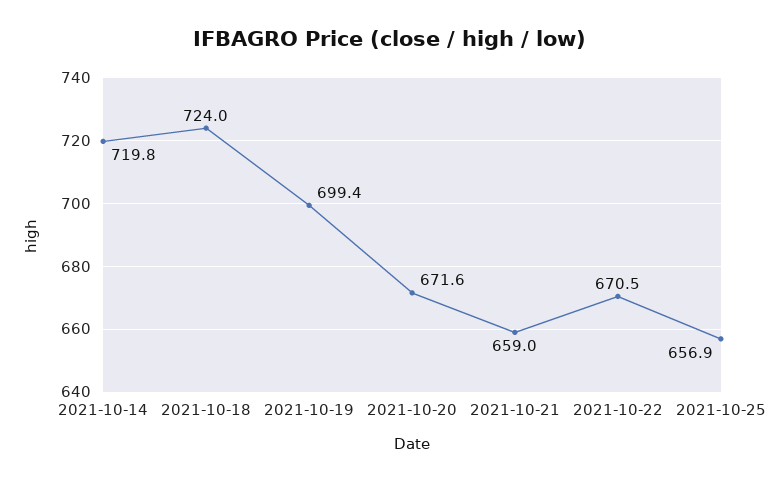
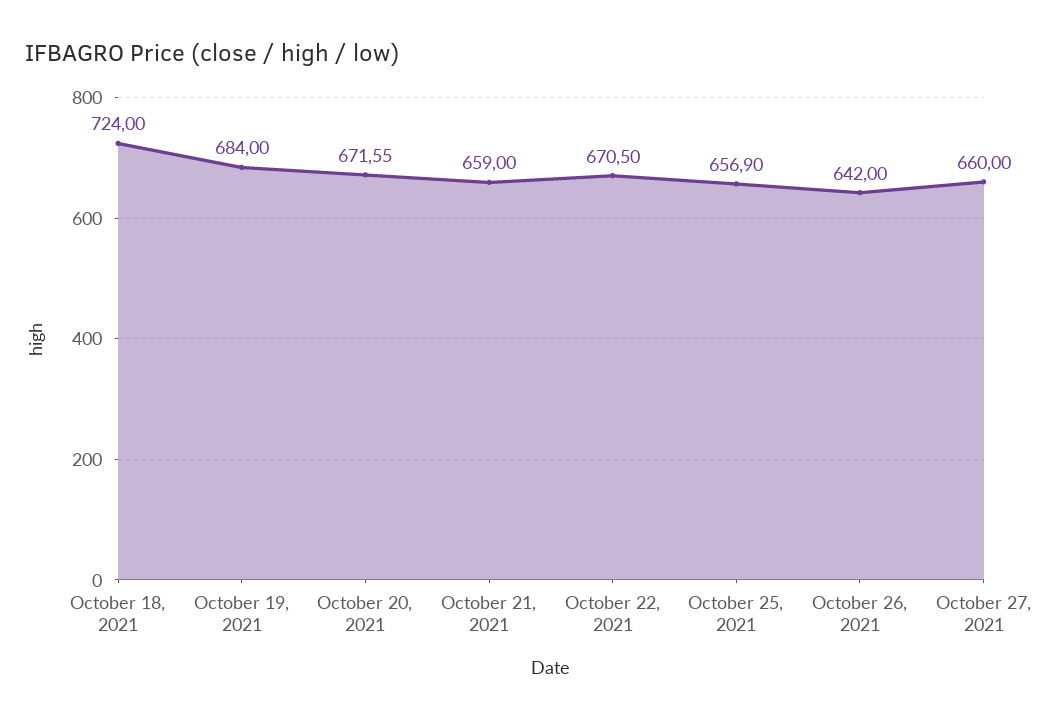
2021-10-14: 719.8 -> none
2021-10-19: 699.4 -> 684
October 26, 2021: none -> 642
October 27, 2021: none -> 660

